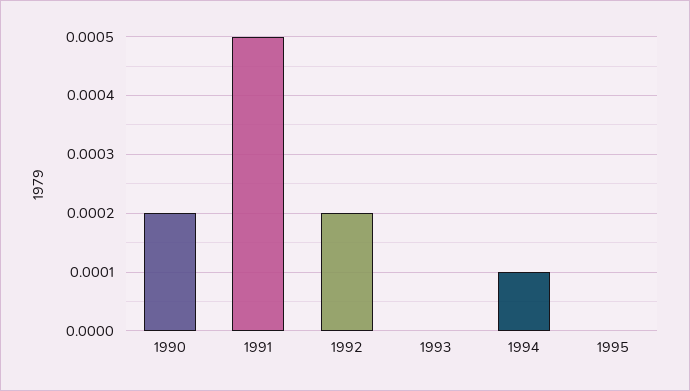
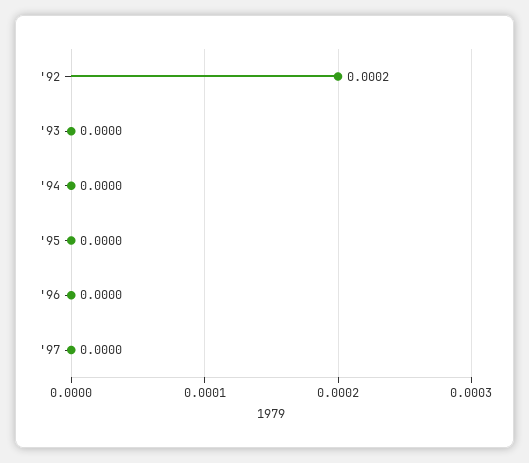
1990: 0.0002 -> none
1991: 0.0005 -> none
1994: 0.0001 -> 0
'96: none -> 0
'97: none -> 0

